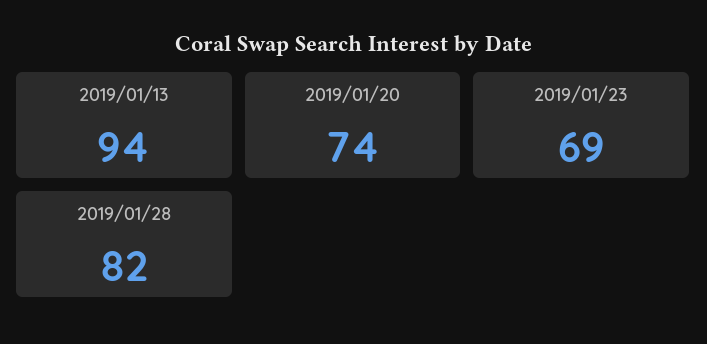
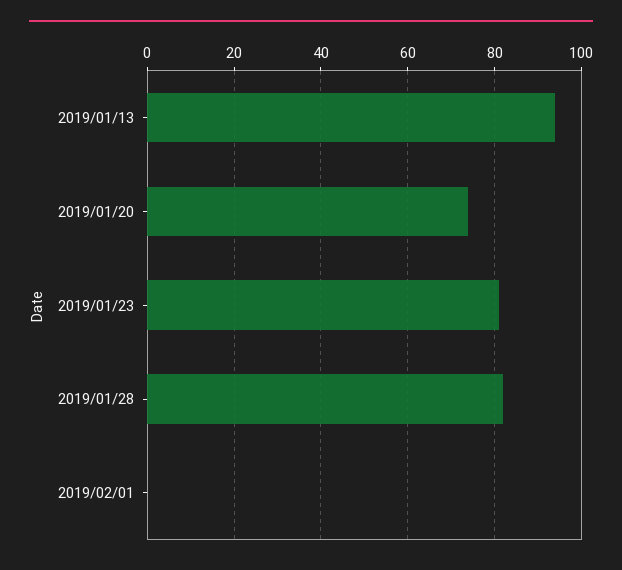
2019/01/23: 69 -> 80
2019/02/01: none -> 0

